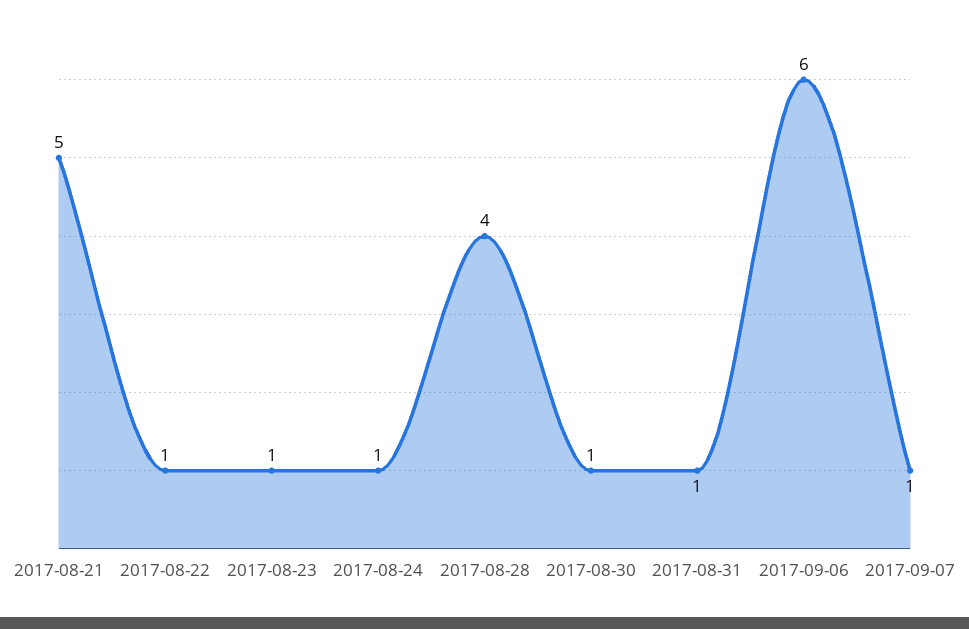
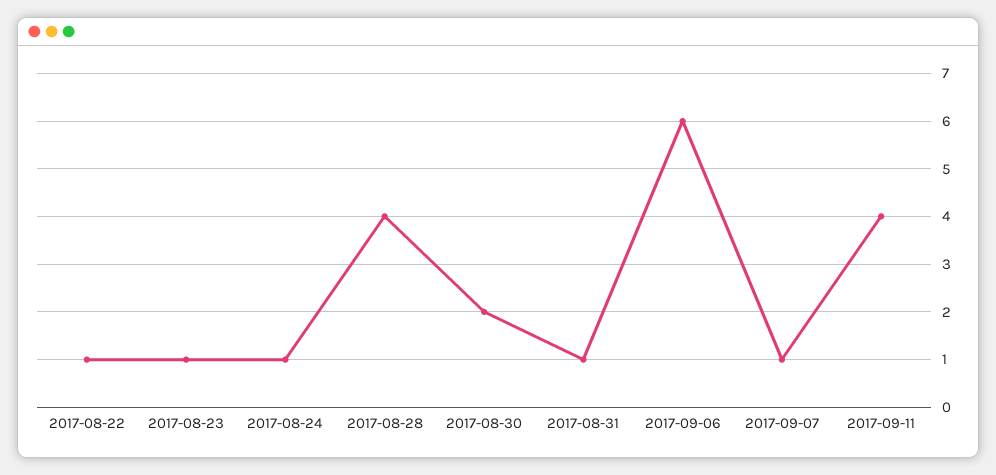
2017-08-21: 5 -> none
2017-08-30: 1 -> 2
2017-09-11: none -> 4

